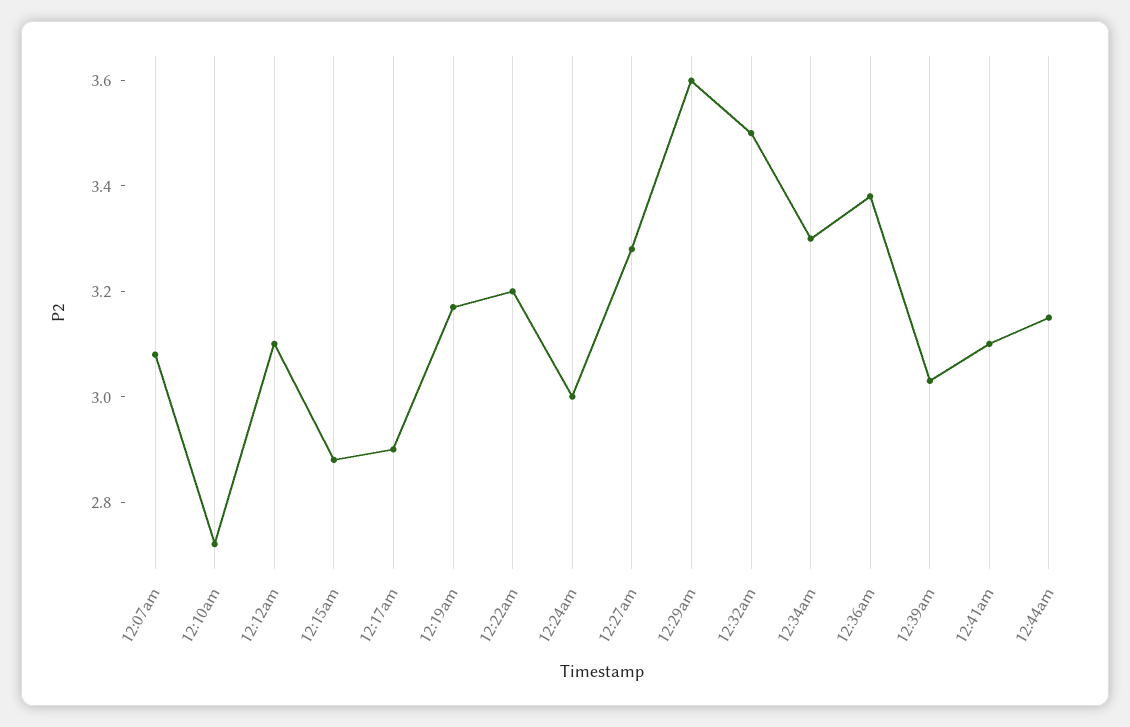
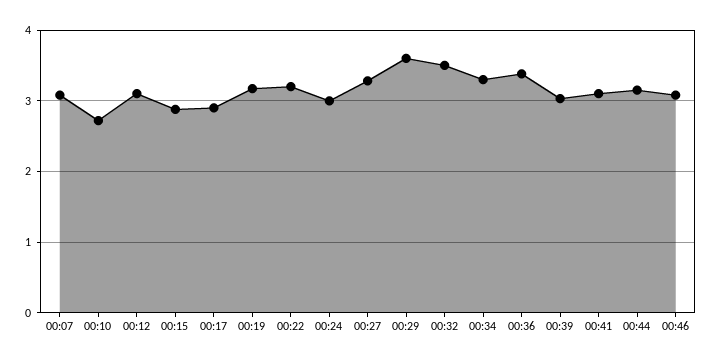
00:46: none -> 3.1

